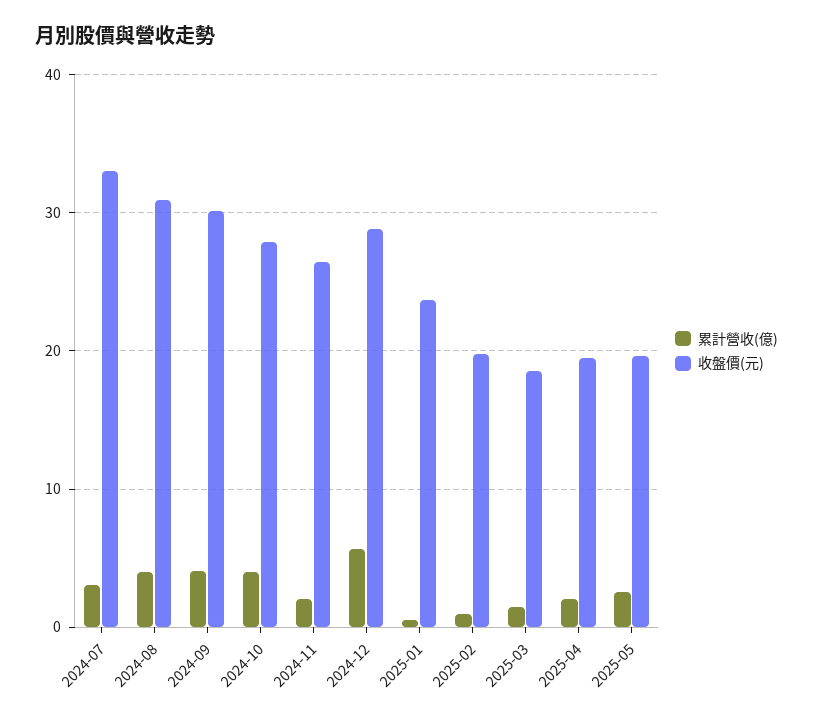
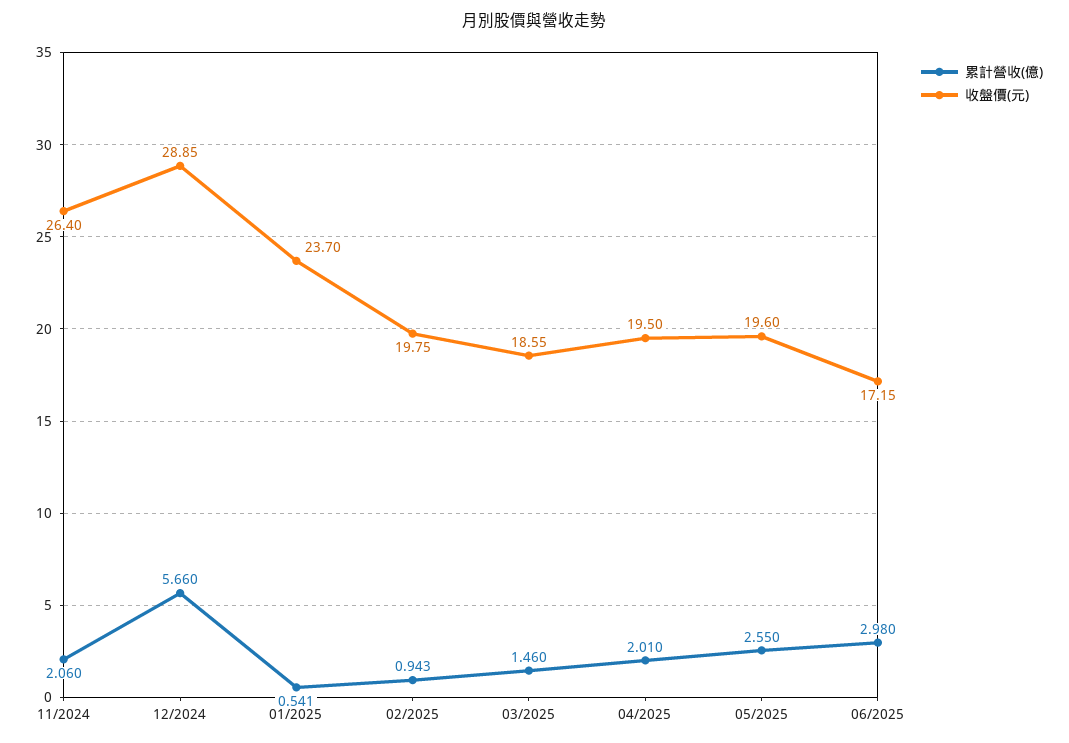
累計營收(億), 2024-07: 3 -> none
收盤價(元), 2024-07: 33 -> none
累計營收(億), 2024-08: 4 -> none
收盤價(元), 2024-08: 31 -> none
累計營收(億), 2024-09: 4 -> none
收盤價(元), 2024-09: 30 -> none
累計營收(億), 2024-10: 4 -> none
收盤價(元), 2024-10: 28 -> none
累計營收(億), 06/2025: none -> 2.98
收盤價(元), 06/2025: none -> 17.15

